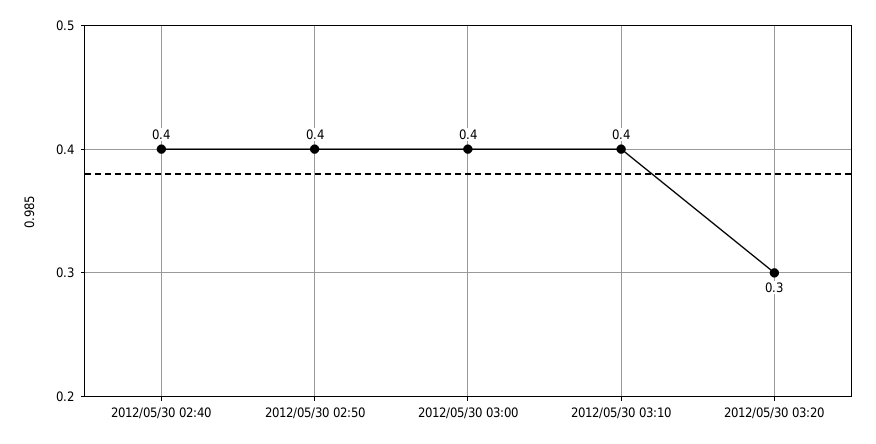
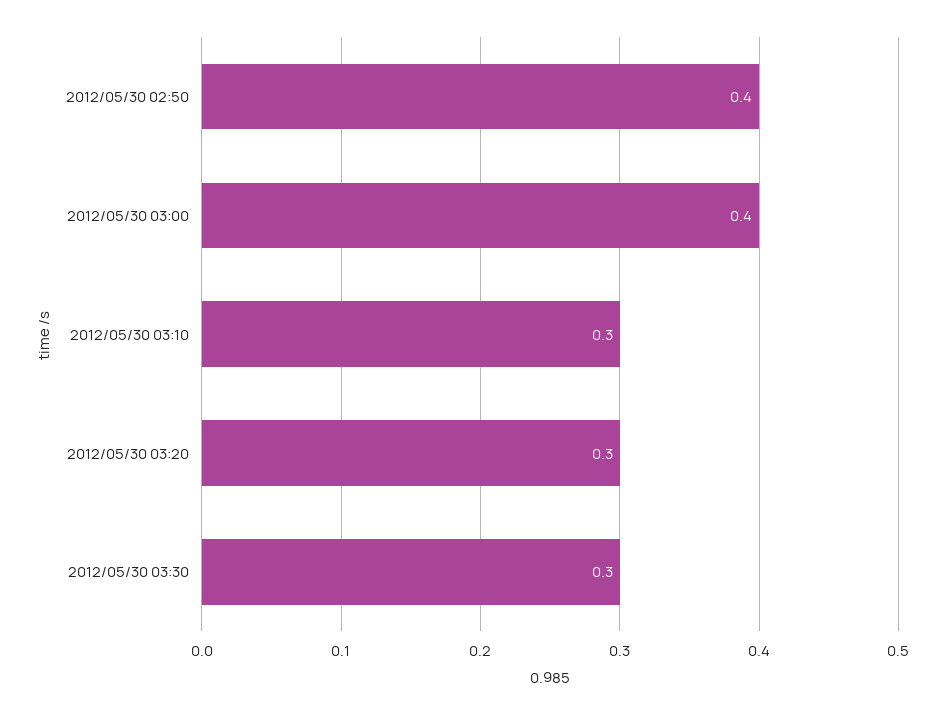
2012/05/30 02:40: 0.4 -> none
2012/05/30 03:10: 0.4 -> 0.3
2012/05/30 03:30: none -> 0.3

